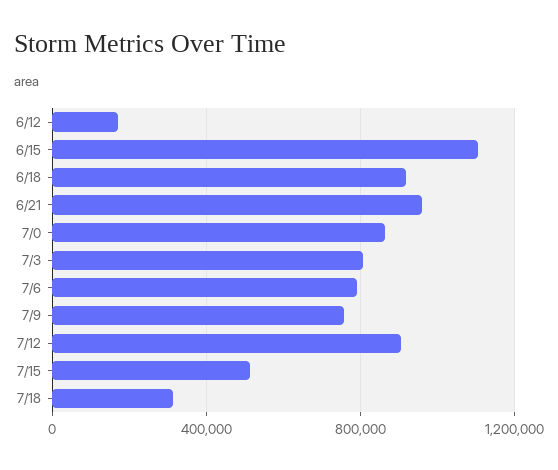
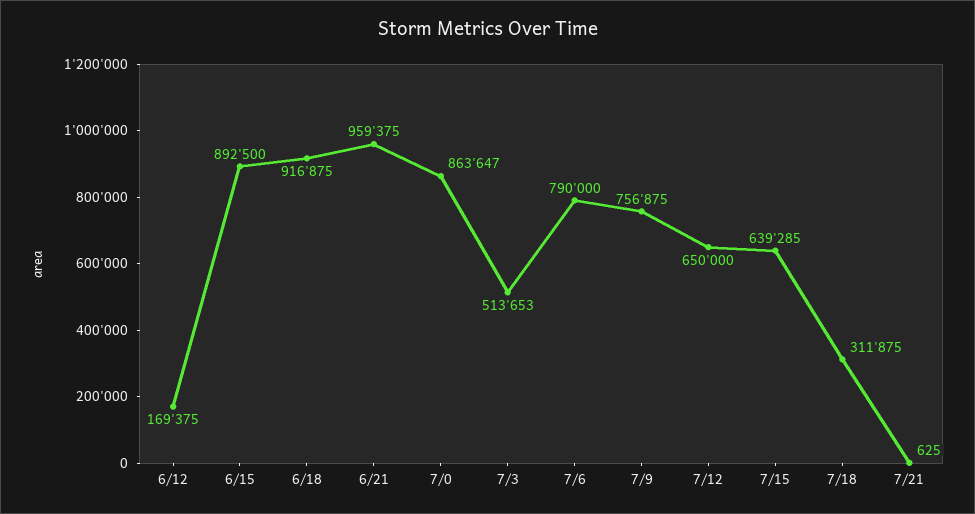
6/15: 1100000 -> 892500
7/3: 800000 -> 513653
7/12: 900000 -> 650000
7/15: 500000 -> 639285
7/21: none -> 625

